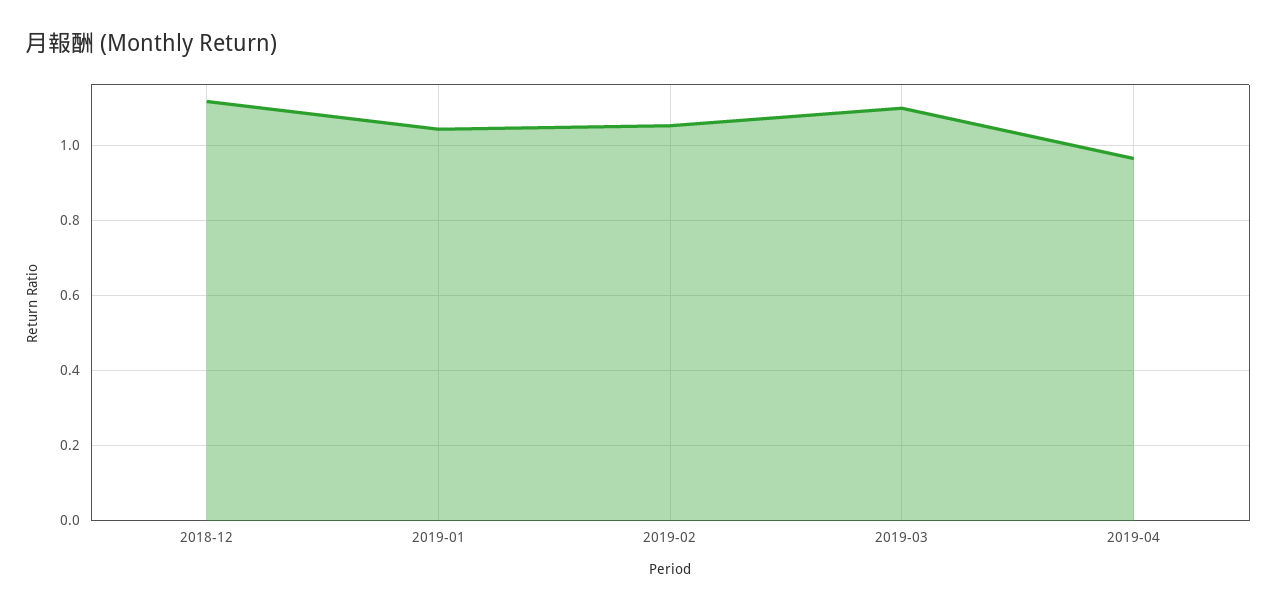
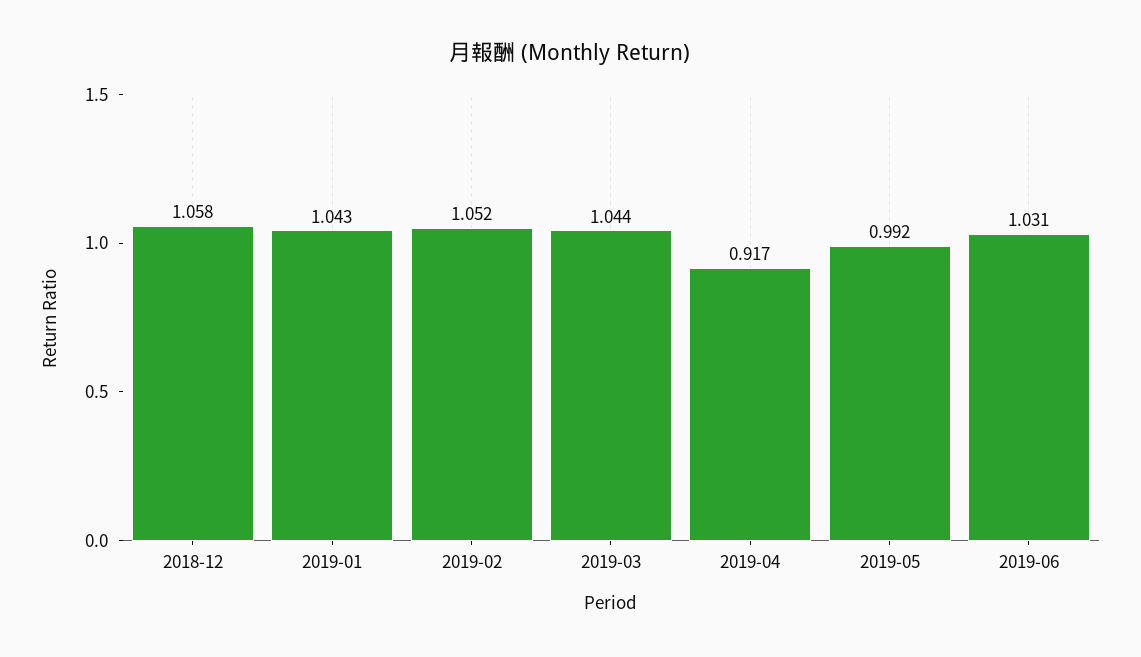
2018-12: 1.12 -> 1.058
2019-03: 1.1 -> 1.044
2019-04: 0.96 -> 0.917
2019-05: none -> 0.992
2019-06: none -> 1.031

